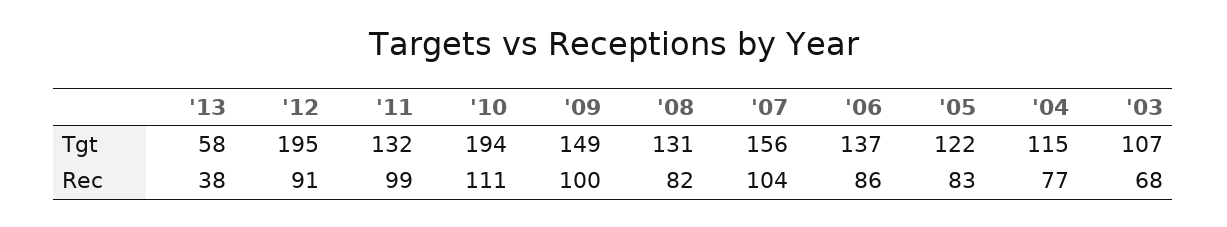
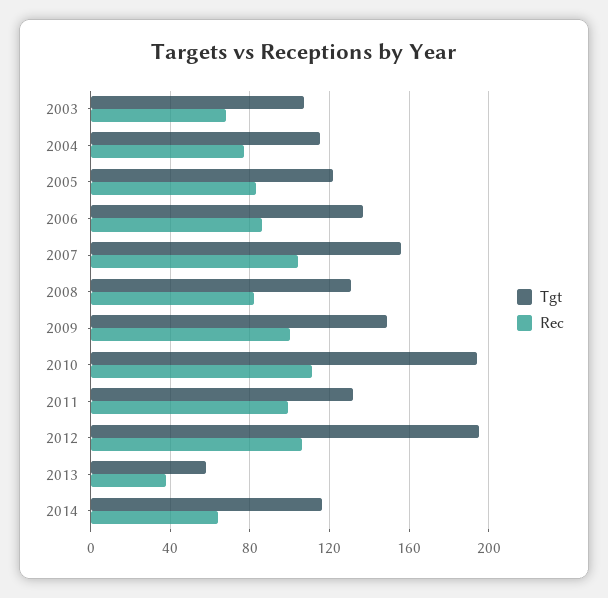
Rec, '12: 91 -> 105
Tgt, 2014: none -> 115
Rec, 2014: none -> 65

